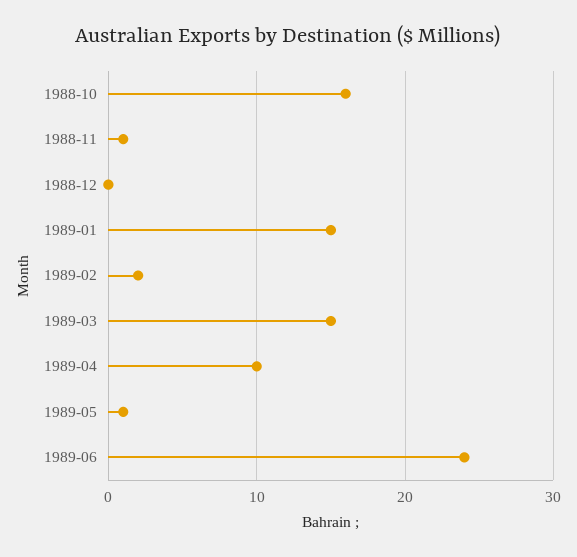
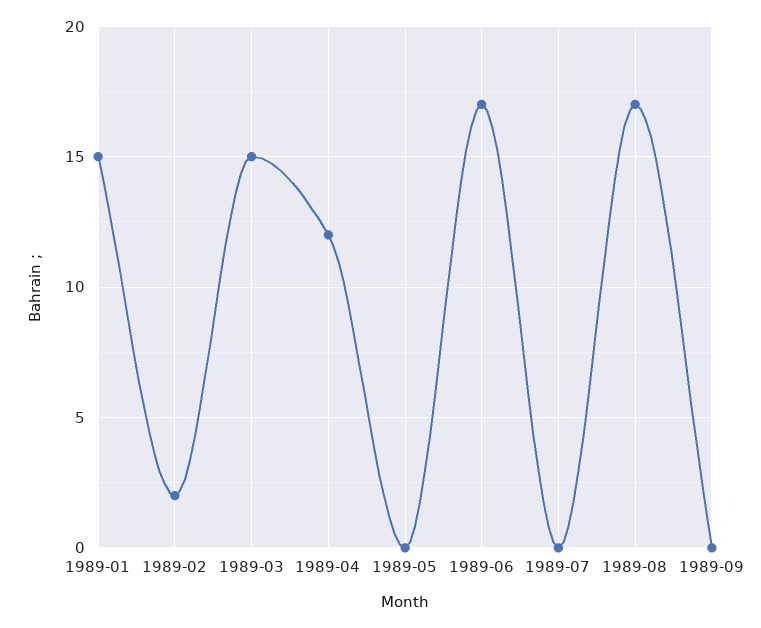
1988-10: 16 -> none
1988-11: 1 -> none
1988-12: 0 -> none
1989-04: 10 -> 12
1989-05: 1 -> 0
1989-06: 24 -> 17
1989-07: none -> 0
1989-08: none -> 17
1989-09: none -> 0

